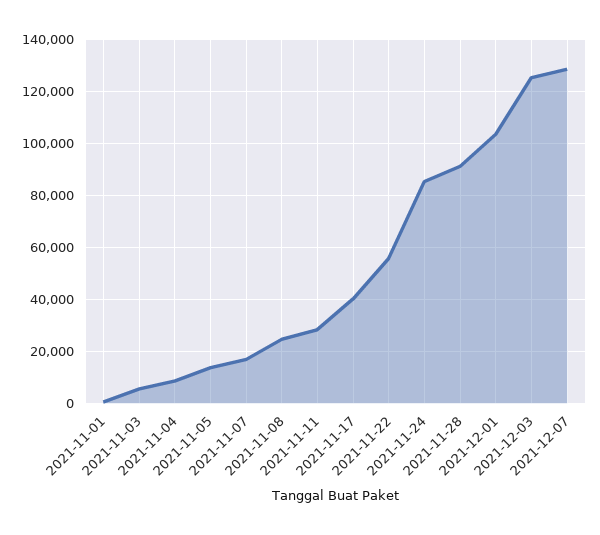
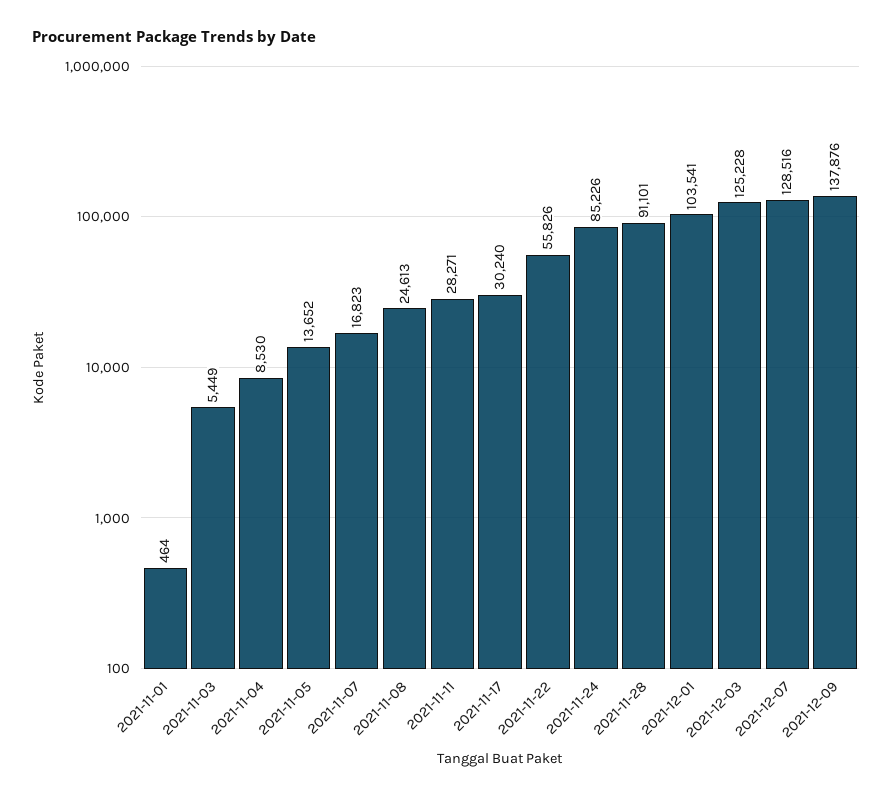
2021-11-17: 40000 -> 30240
2021-12-09: none -> 137876

